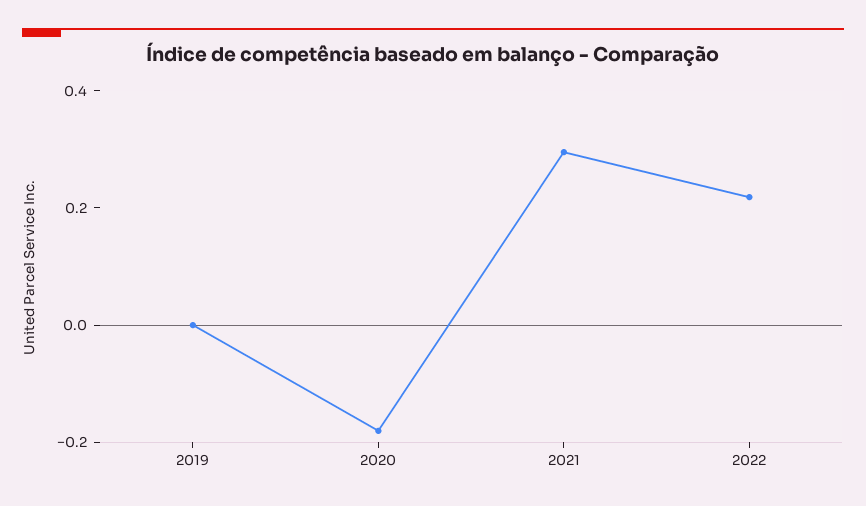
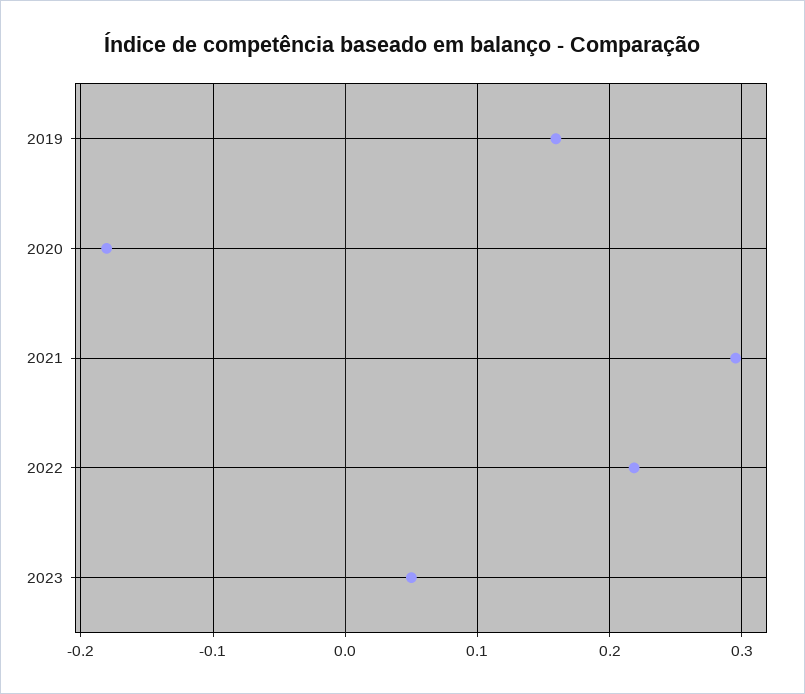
2019: 0 -> 0.16
2023: none -> 0.05

